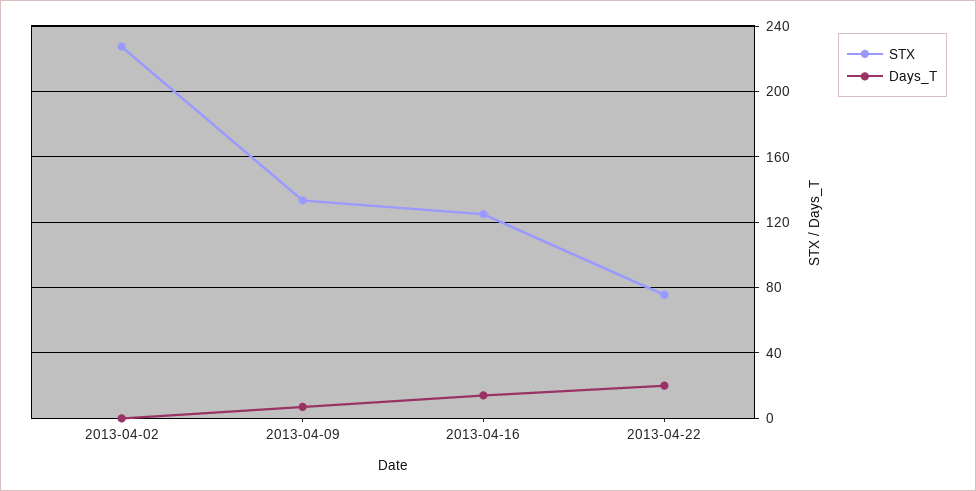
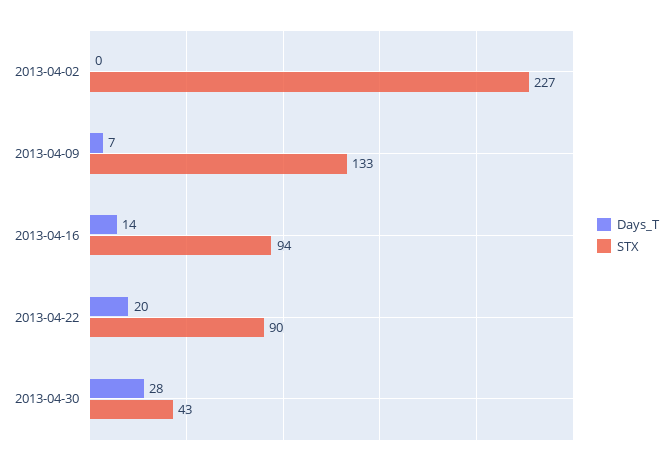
STX, 2013-04-16: 125 -> 94
STX, 2013-04-22: 75 -> 90
Days_T, 2013-04-30: none -> 28
STX, 2013-04-30: none -> 43

